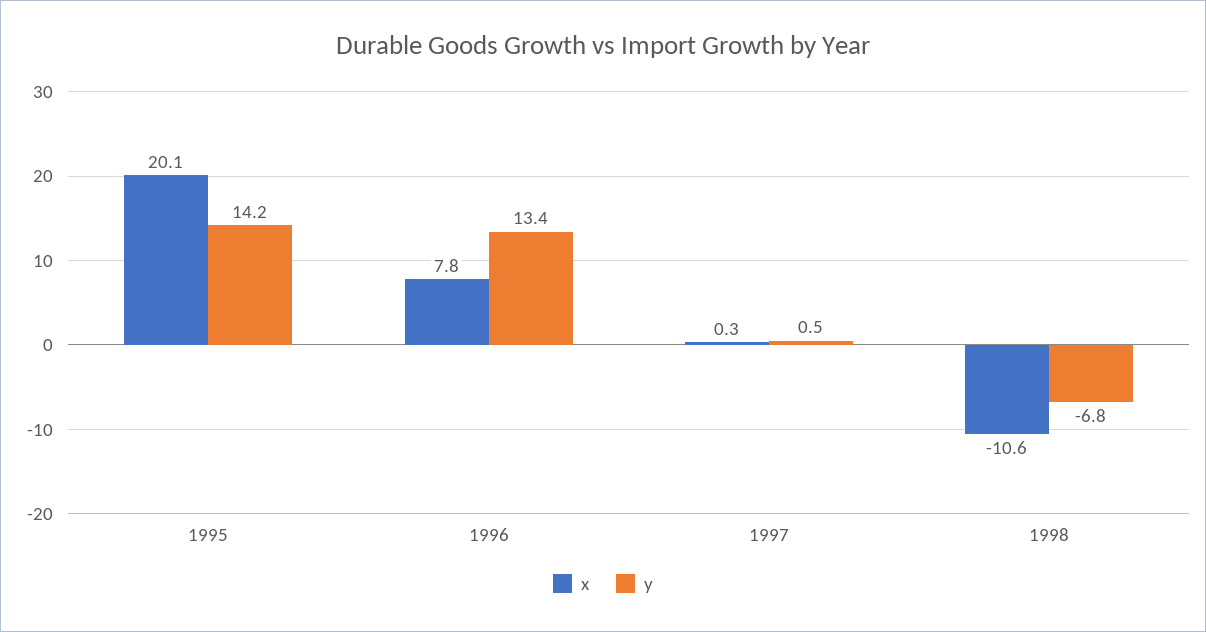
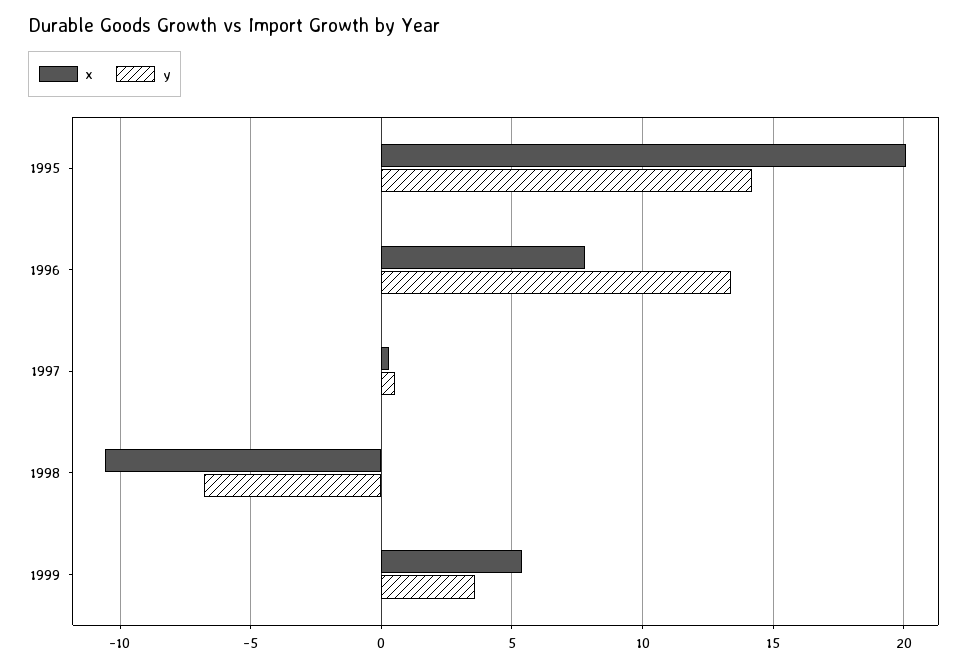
x, 1999: none -> 5.5
y, 1999: none -> 3.5

